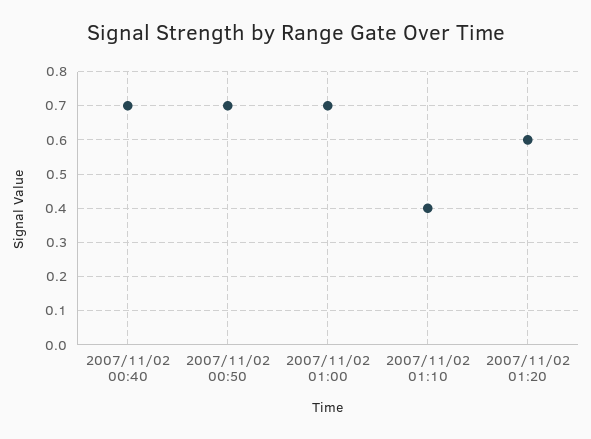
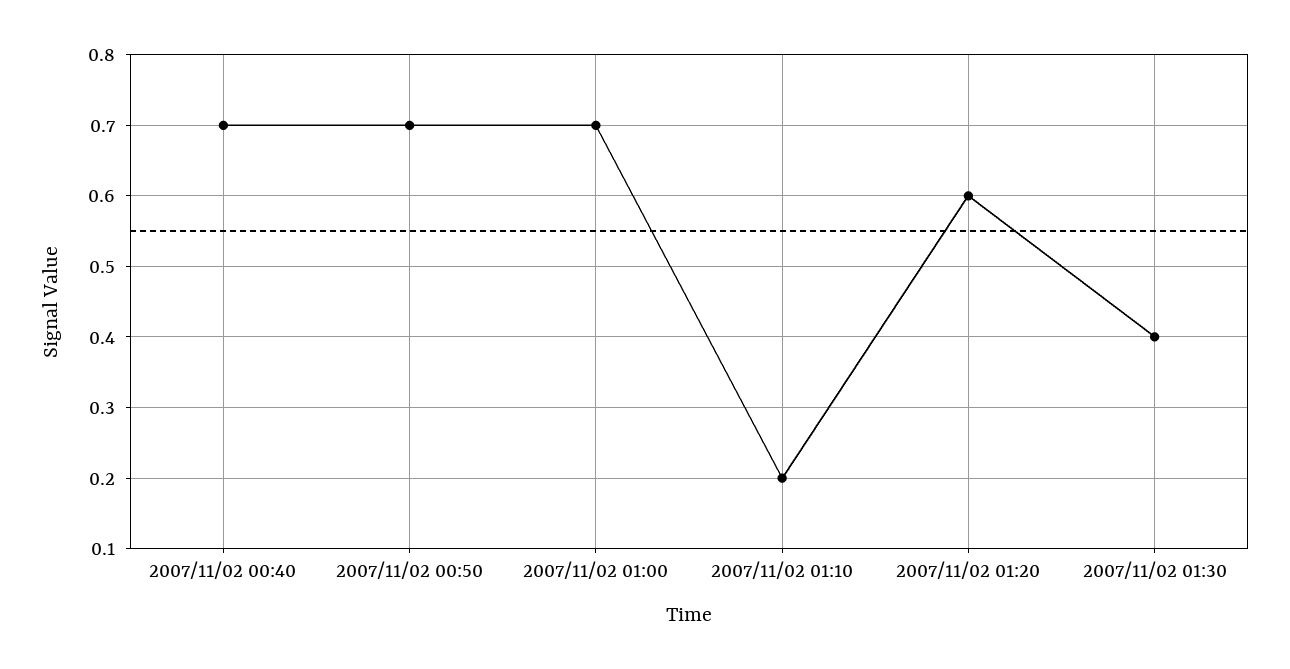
2007/11/02 01:10: 0.4 -> 0.2
2007/11/02 01:30: none -> 0.4

